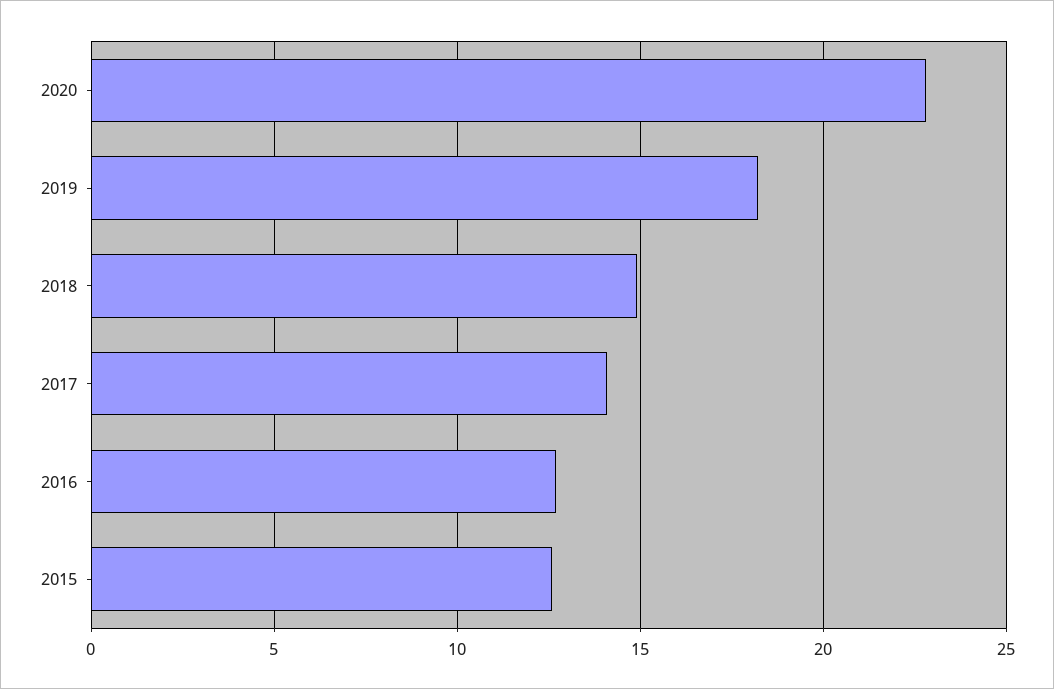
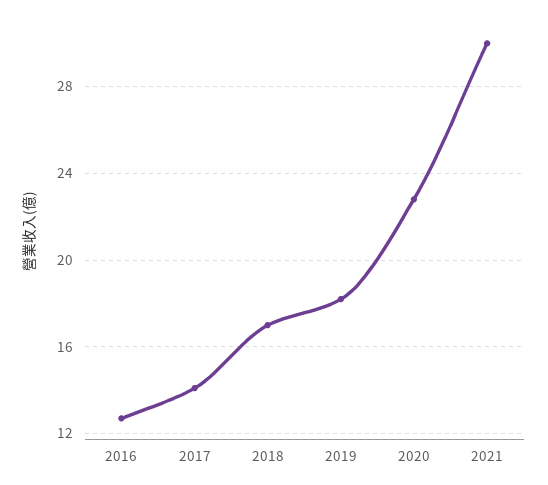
2018: 15 -> 17
2015: 12.5 -> none
2021: none -> 30

